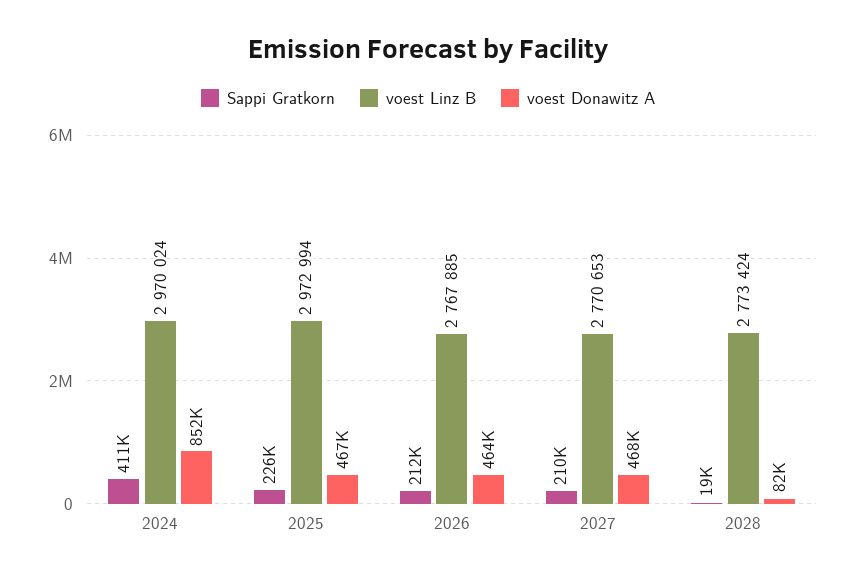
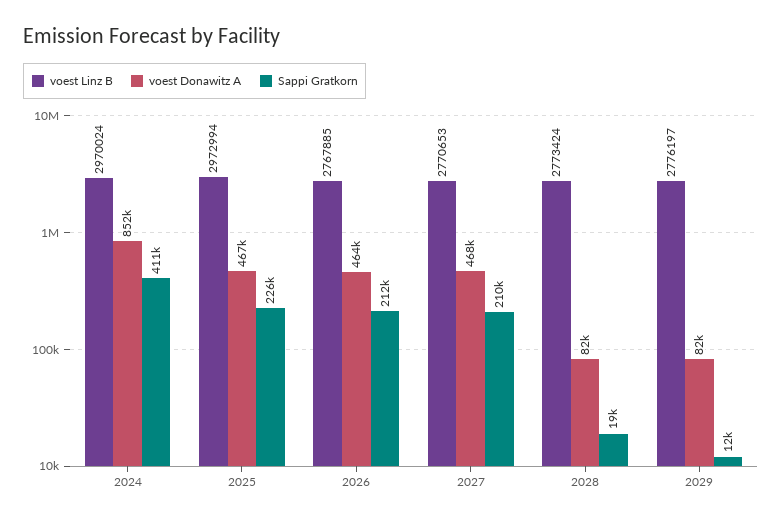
voest Linz B, 2029: none -> 2776197
voest Donawitz A, 2029: none -> 82000
Sappi Gratkorn, 2029: none -> 12000

